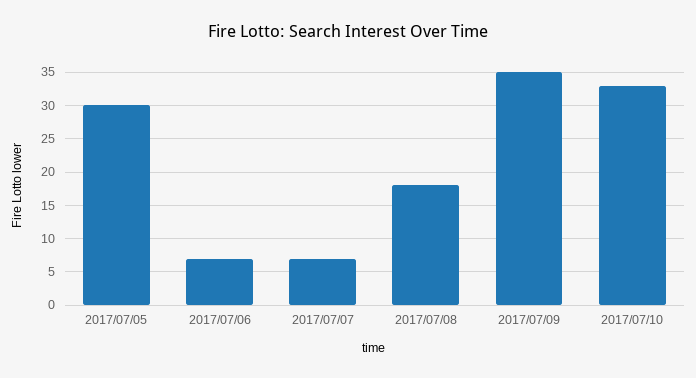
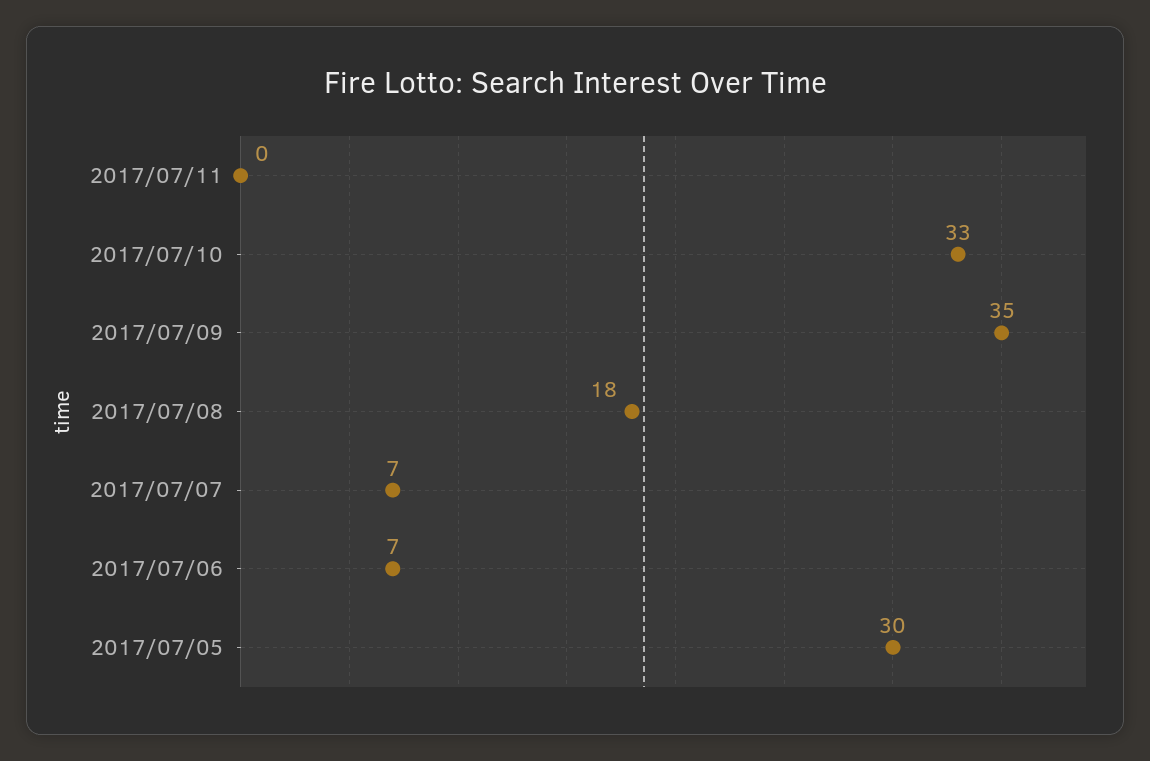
2017/07/11: none -> 0

